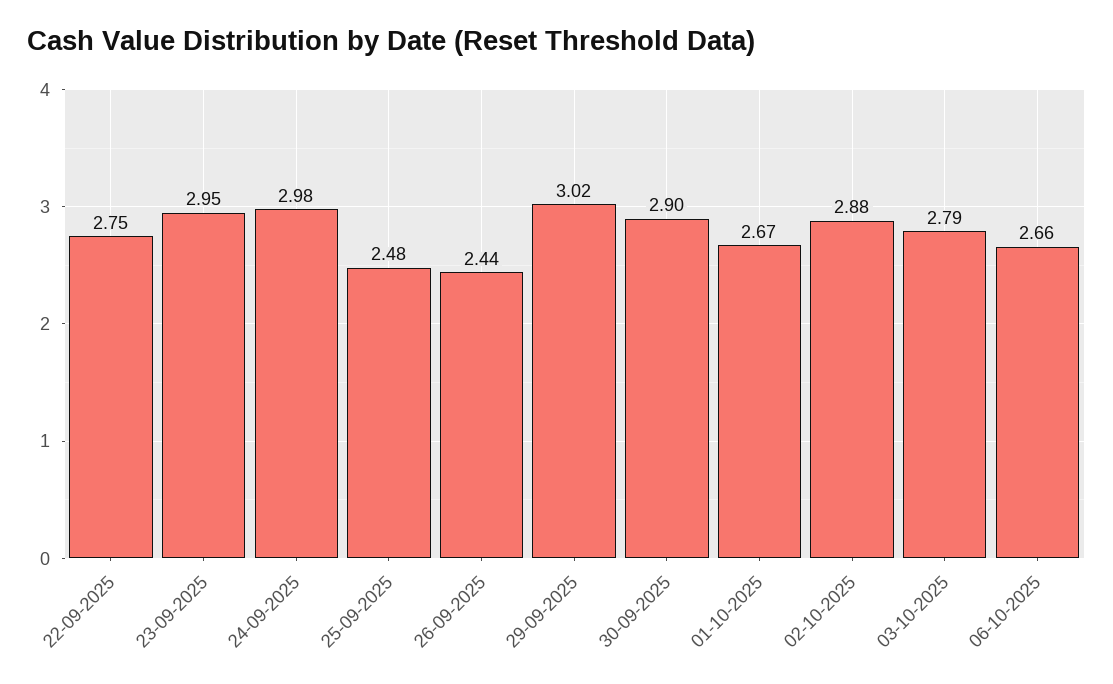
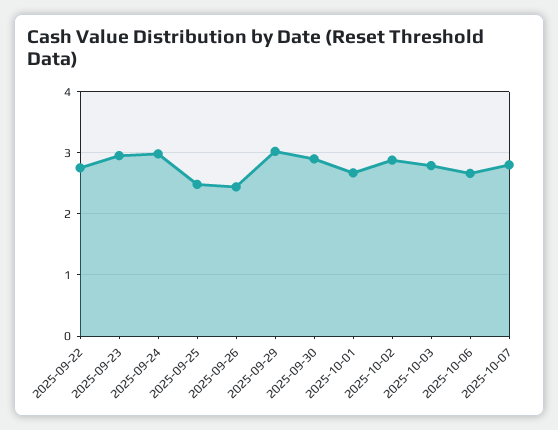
2025-10-07: none -> 2.8

